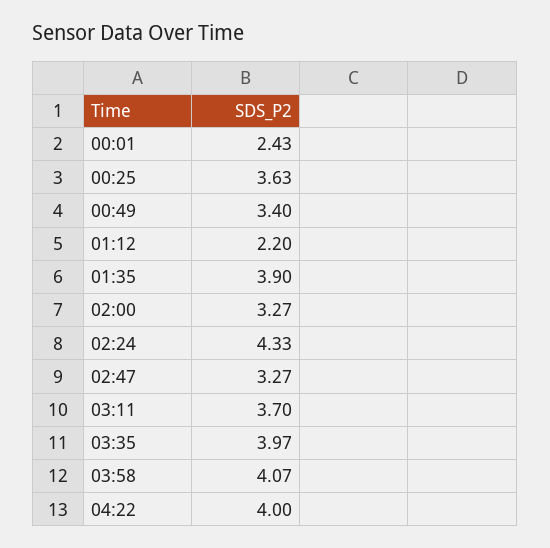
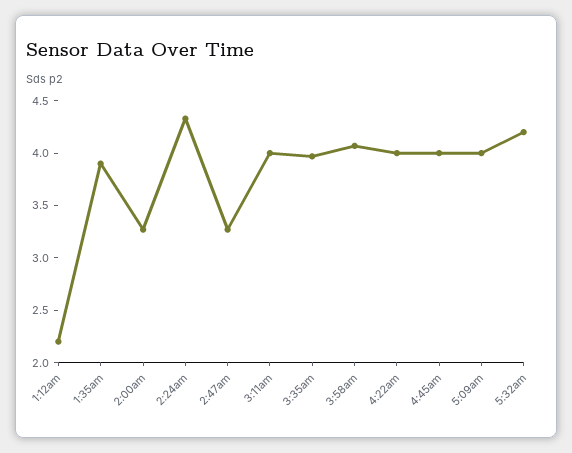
00:01: 2.43 -> none
00:25: 3.63 -> none
00:49: 3.4 -> none
03:11: 3.7 -> 4
4:45am: none -> 4
5:09am: none -> 4
5:32am: none -> 4.2

